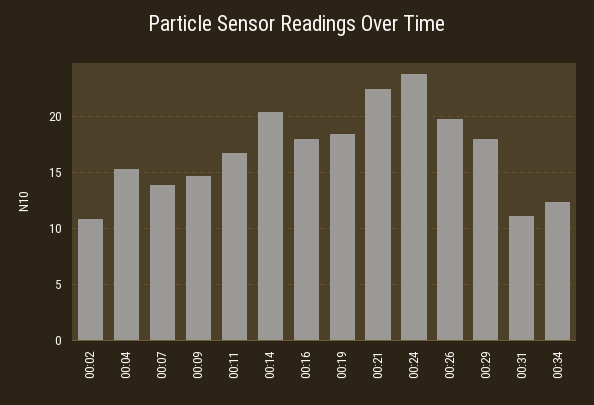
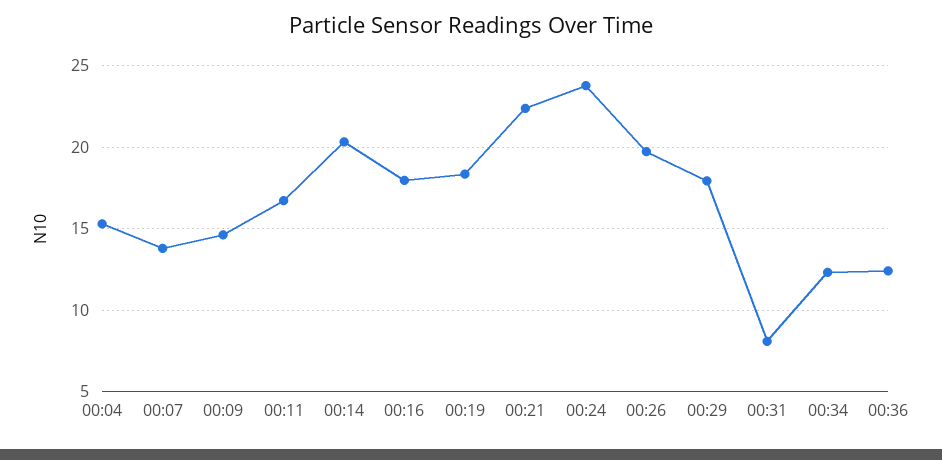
00:02: 11 -> none
00:31: 11 -> 8
00:36: none -> 12.5

